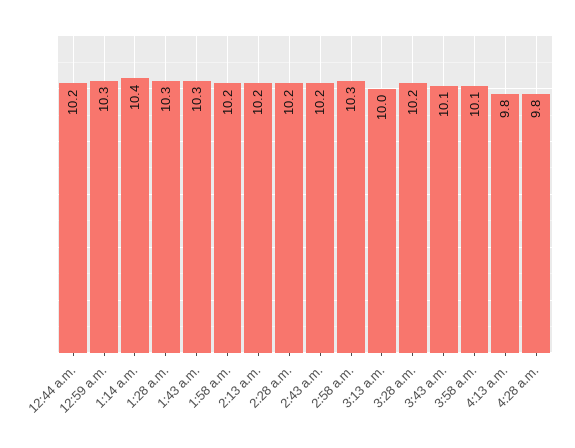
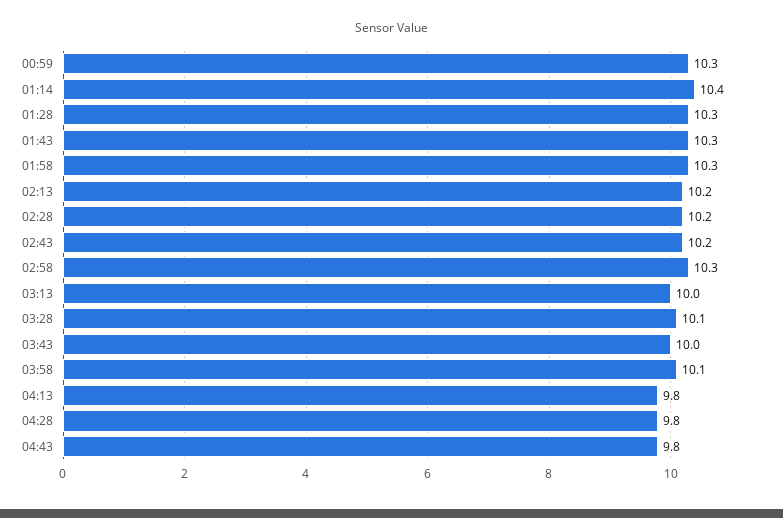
12:44 a.m.: 10.2 -> none
1:58 a.m.: 10.2 -> 10.3
3:28 a.m.: 10.2 -> 10.1
3:43 a.m.: 10.1 -> 10
04:43: none -> 9.8

